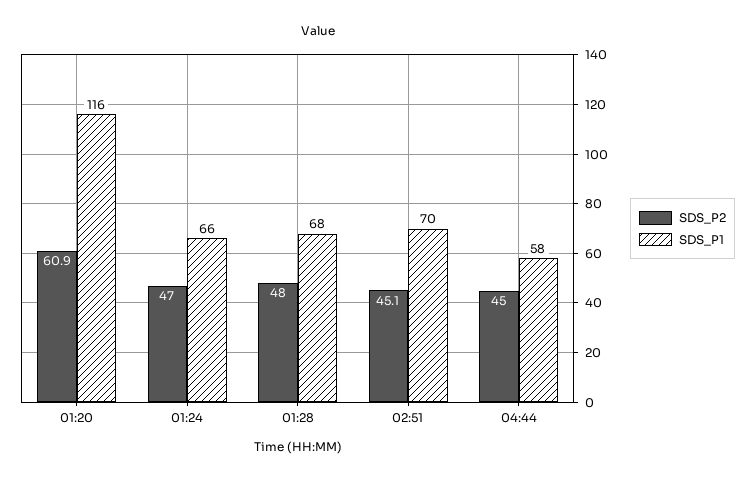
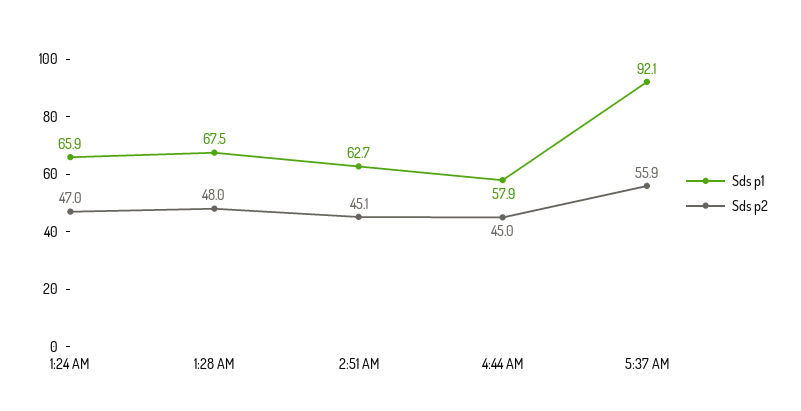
SDS_P2, 01:20: 60.9 -> none
SDS_P1, 01:20: 116 -> none
SDS_P1, 02:51: 70 -> 62.7
SDS_P1, 5:37 AM: none -> 92.1
SDS_P2, 5:37 AM: none -> 55.9

